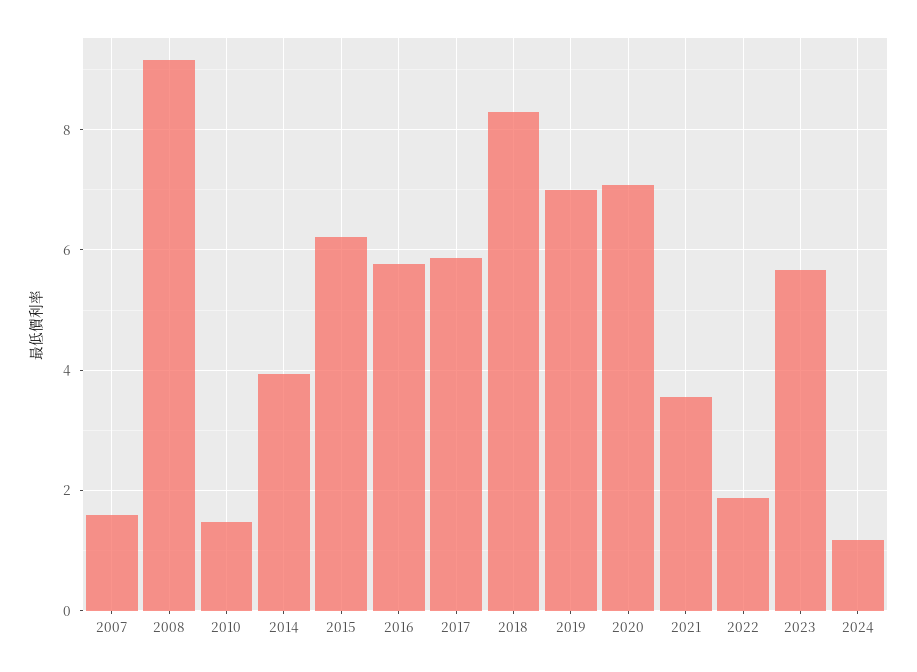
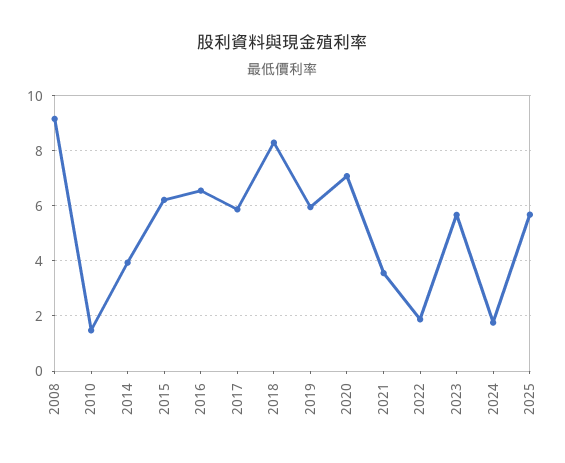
2007: 1.6 -> none
2016: 5.8 -> 6.5
2019: 7 -> 6
2024: 1.2 -> 1.75
2025: none -> 5.75

